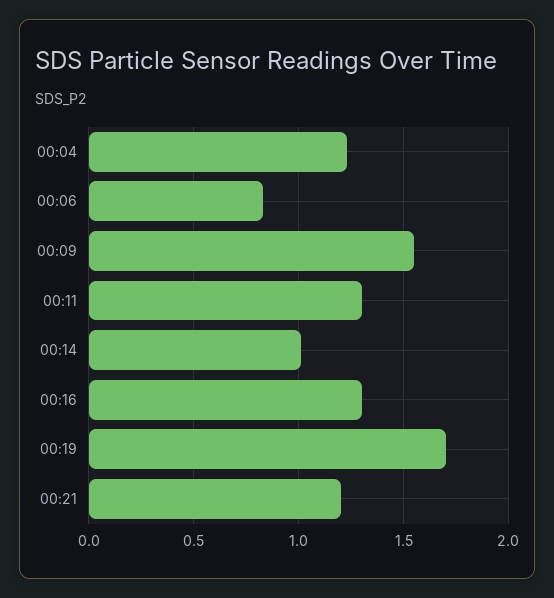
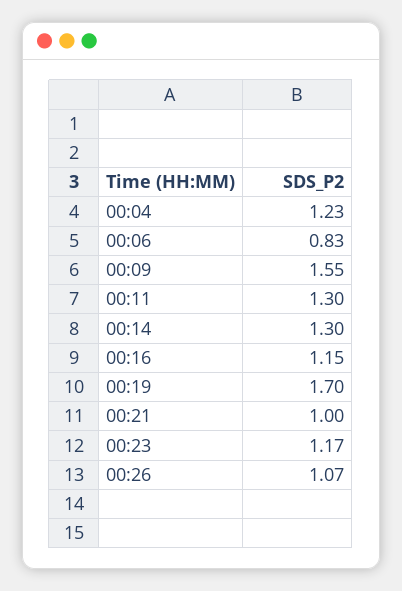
00:14: 1 -> 1.3
00:16: 1.3 -> 1.15
00:21: 1.2 -> 1
00:23: none -> 1.17
00:26: none -> 1.07

